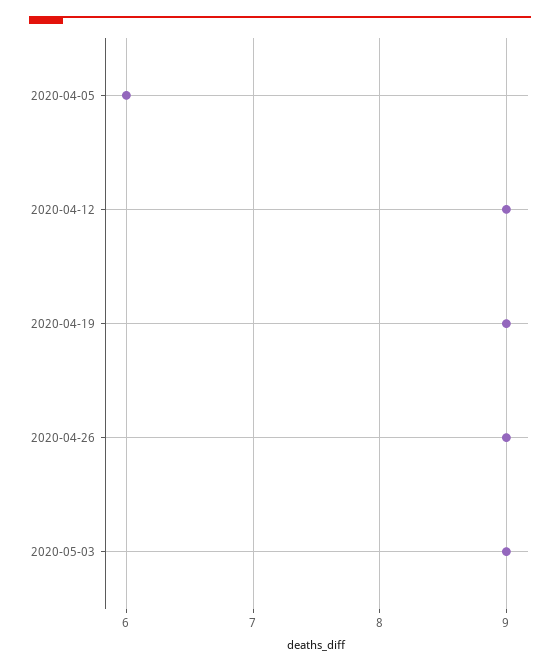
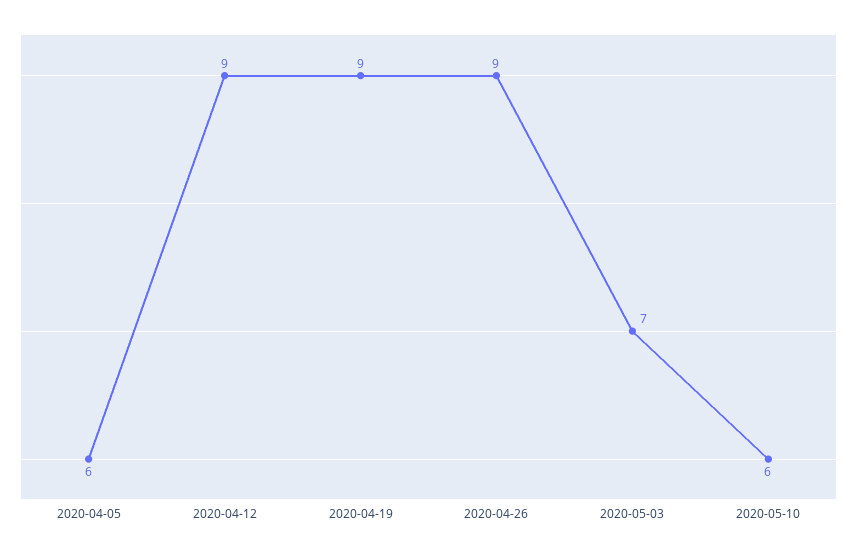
2020-05-03: 9 -> 7
2020-05-10: none -> 6

